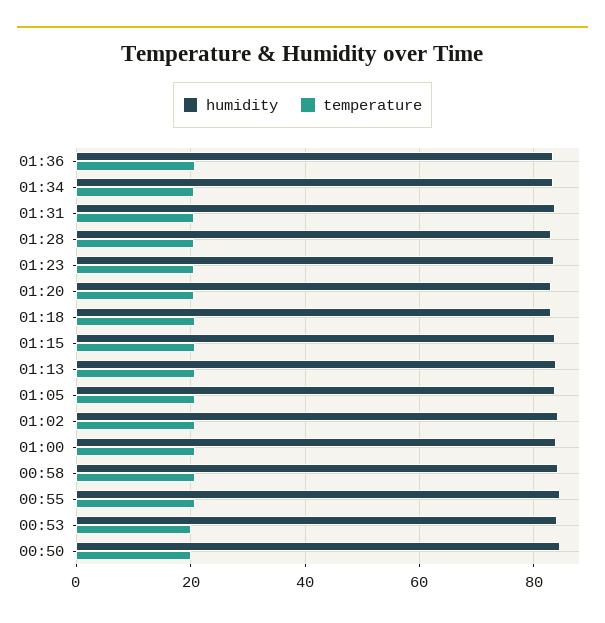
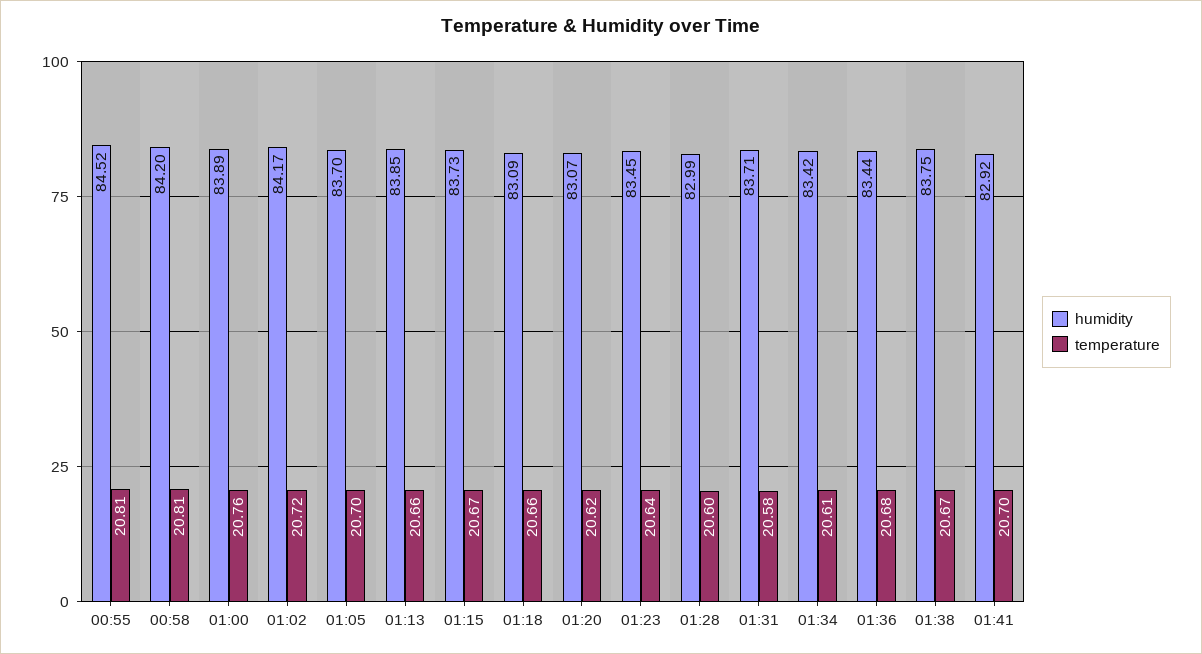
humidity, 00:53: 84 -> none
temperature, 00:53: 20 -> none
humidity, 00:50: 84 -> none
temperature, 00:50: 20 -> none
humidity, 01:38: none -> 83.75
temperature, 01:38: none -> 20.67
humidity, 01:41: none -> 82.92
temperature, 01:41: none -> 20.7

